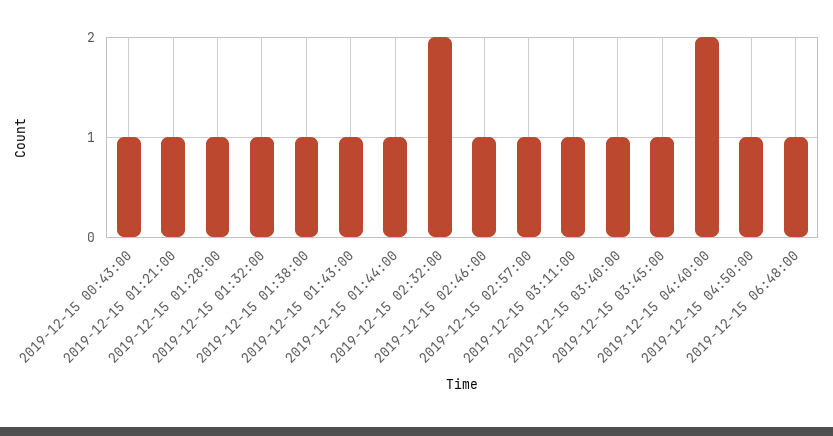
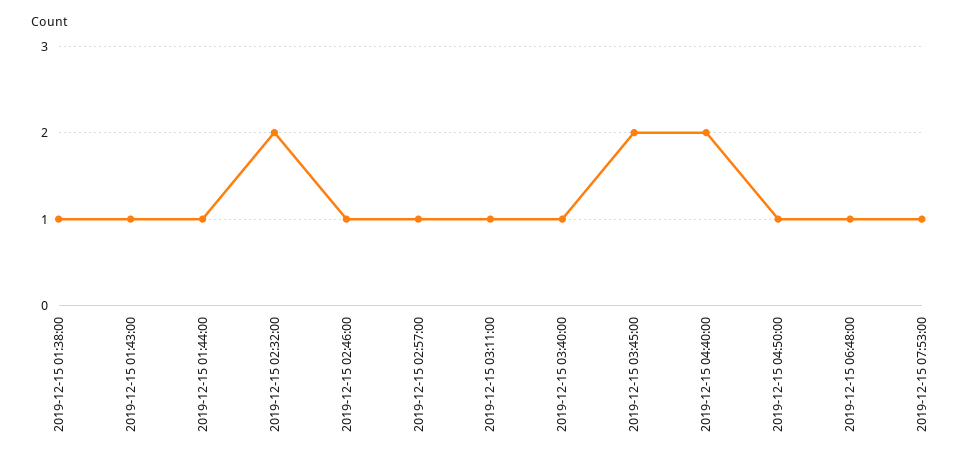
2019-12-15 00:43:00: 1 -> none
2019-12-15 01:21:00: 1 -> none
2019-12-15 01:28:00: 1 -> none
2019-12-15 01:32:00: 1 -> none
2019-12-15 03:45:00: 1 -> 2
2019-12-15 07:53:00: none -> 1

